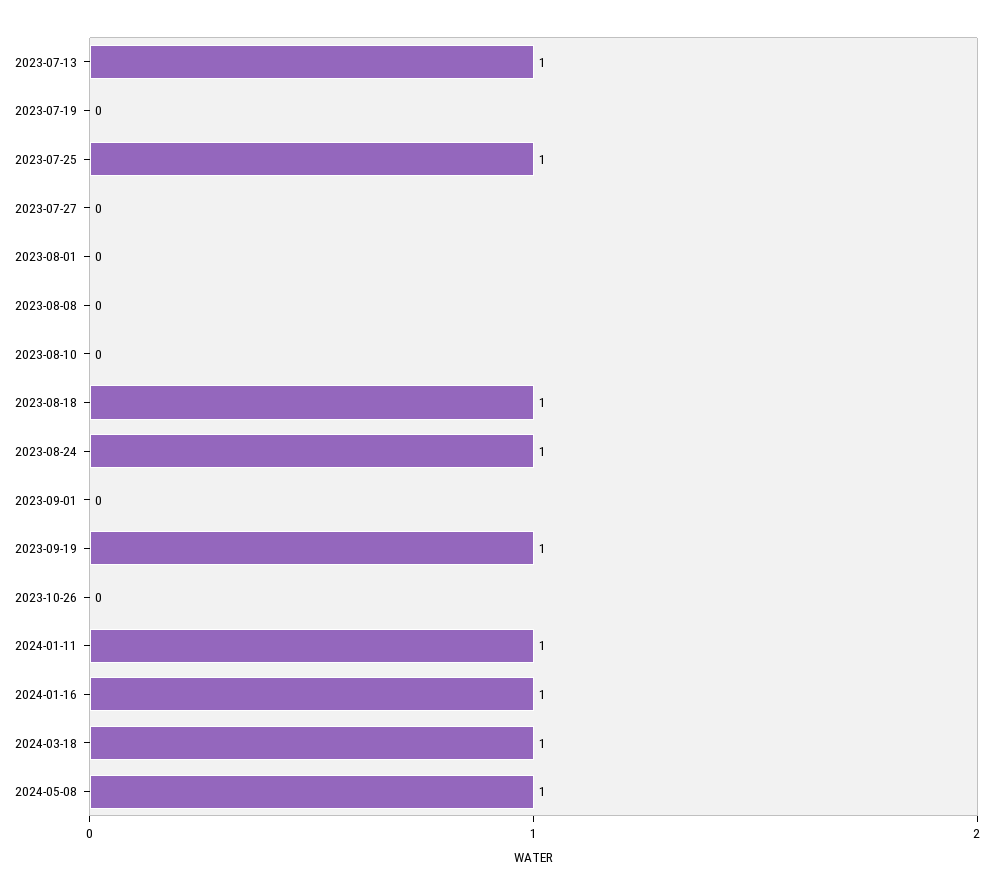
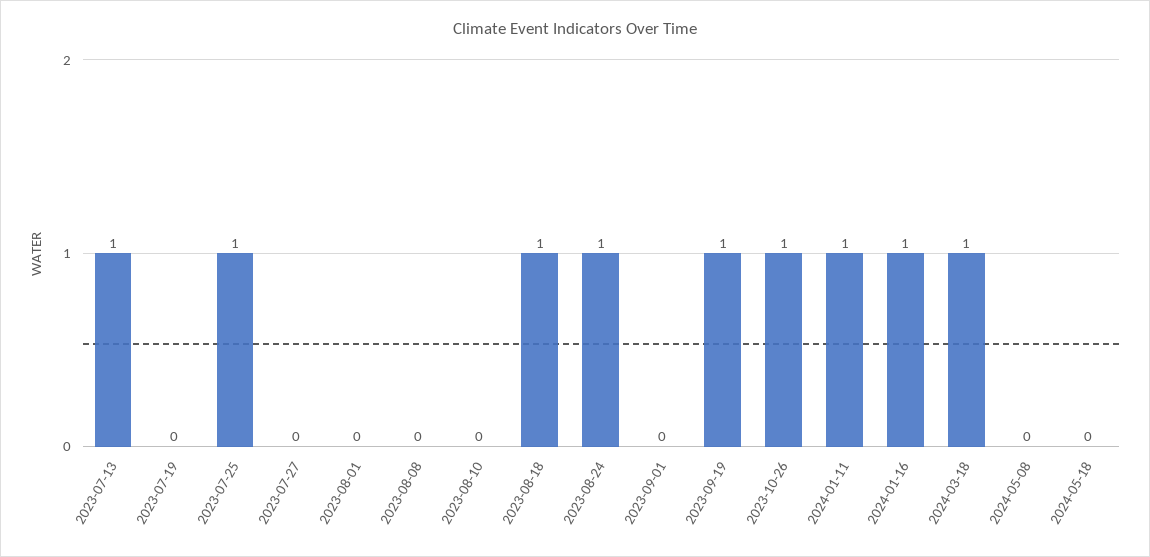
2023-10-26: 0 -> 1
2024-05-08: 1 -> 0
2024-05-18: none -> 0

